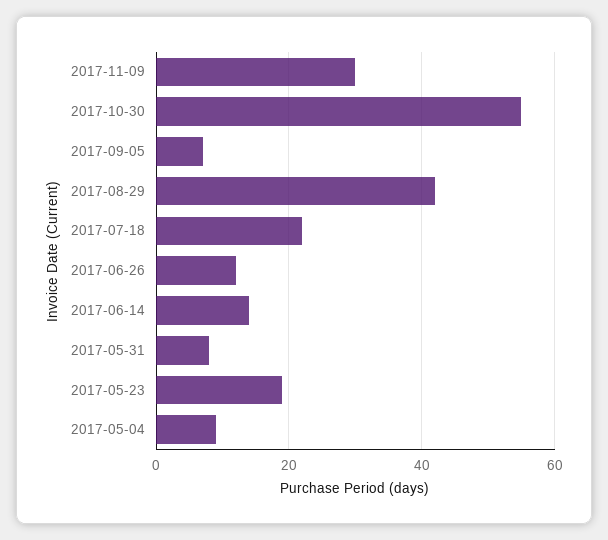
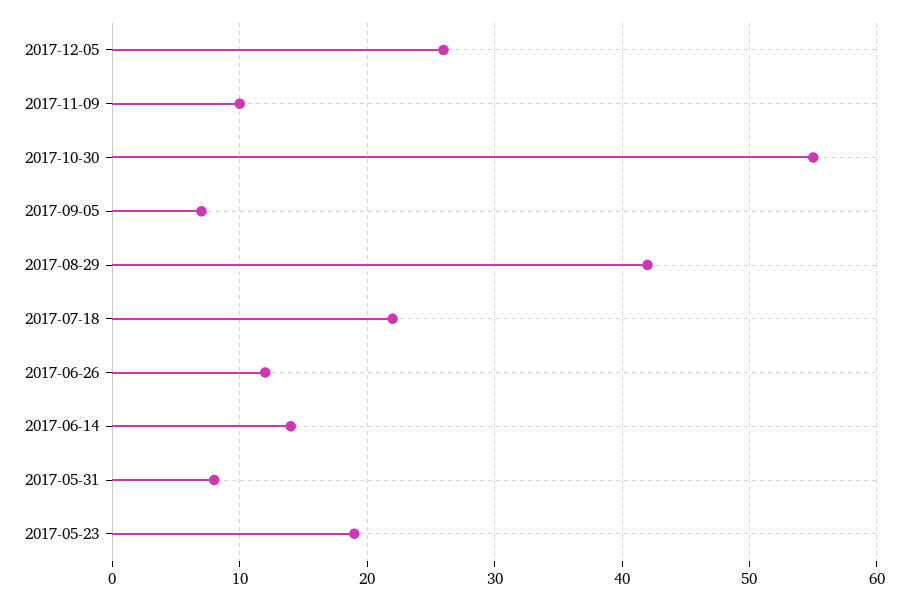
2017-11-09: 30 -> 10
2017-05-04: 10 -> none
2017-12-05: none -> 26

